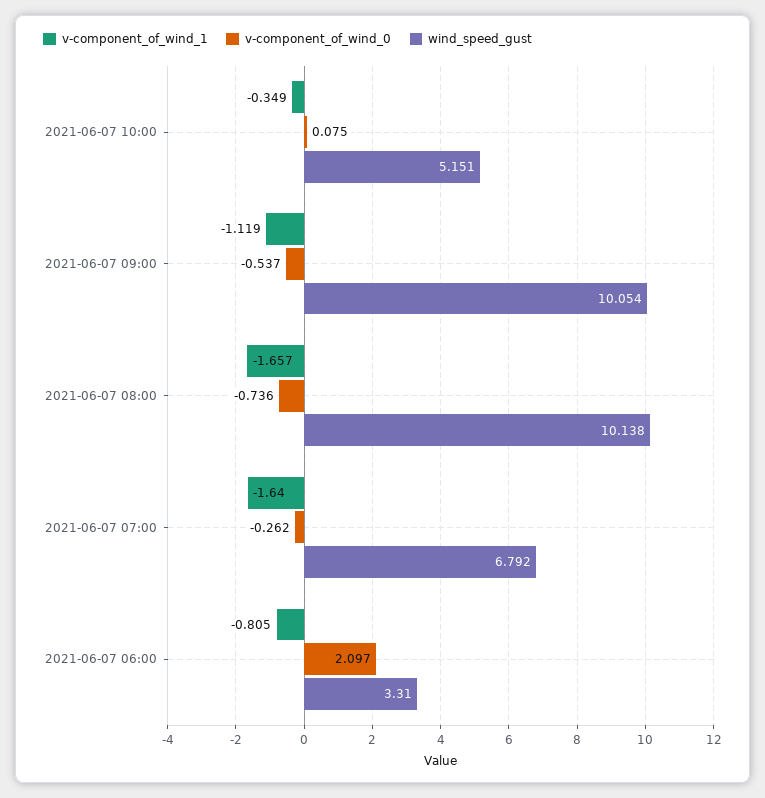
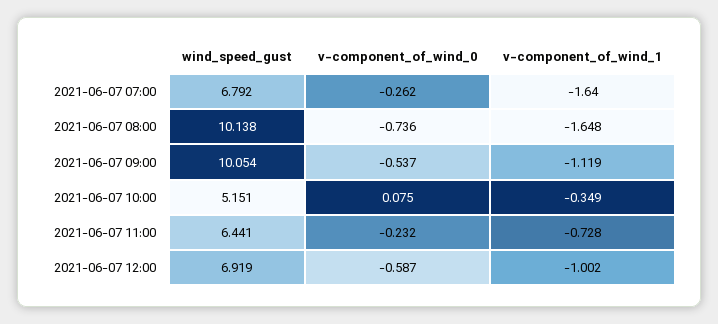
v-component_of_wind_1, 2021-06-07 08:00: -1.657 -> -1.648
v-component_of_wind_1, 2021-06-07 06:00: -0.805 -> none
v-component_of_wind_0, 2021-06-07 06:00: 2.097 -> none
wind_speed_gust, 2021-06-07 06:00: 3.31 -> none
wind_speed_gust, 2021-06-07 11:00: none -> 6.441
v-component_of_wind_0, 2021-06-07 11:00: none -> -0.232
v-component_of_wind_1, 2021-06-07 11:00: none -> -0.728
wind_speed_gust, 2021-06-07 12:00: none -> 6.919
v-component_of_wind_0, 2021-06-07 12:00: none -> -0.587
v-component_of_wind_1, 2021-06-07 12:00: none -> -1.002

